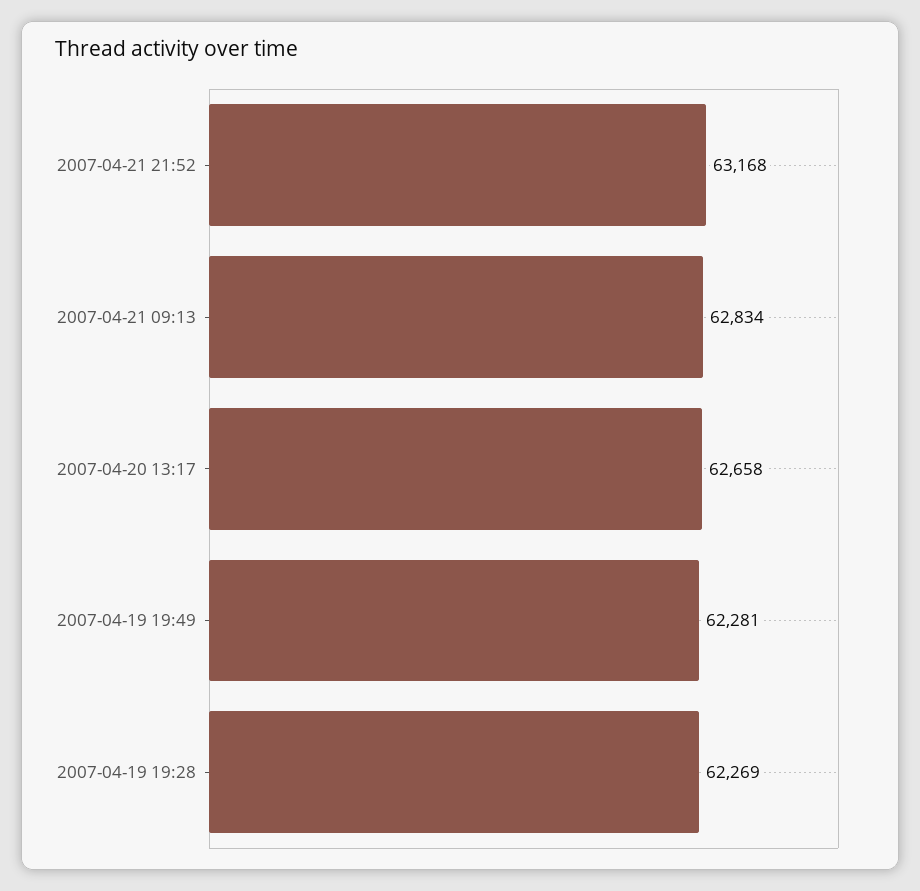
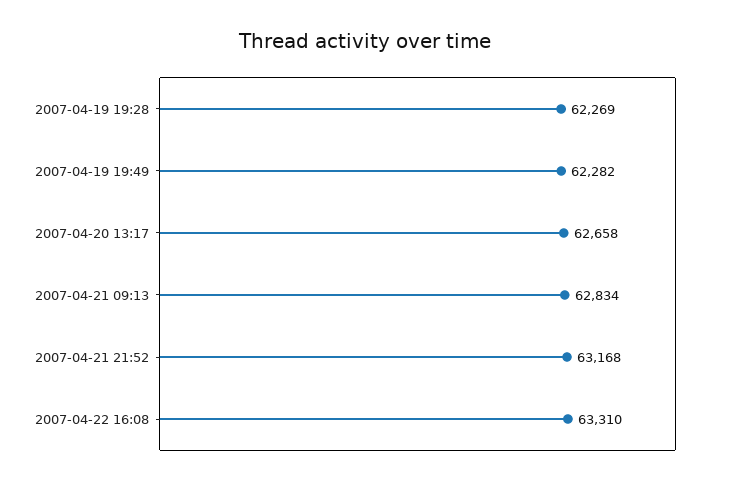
2007-04-19 19:49: 62281 -> 62282
2007-04-22 16:08: none -> 63310

